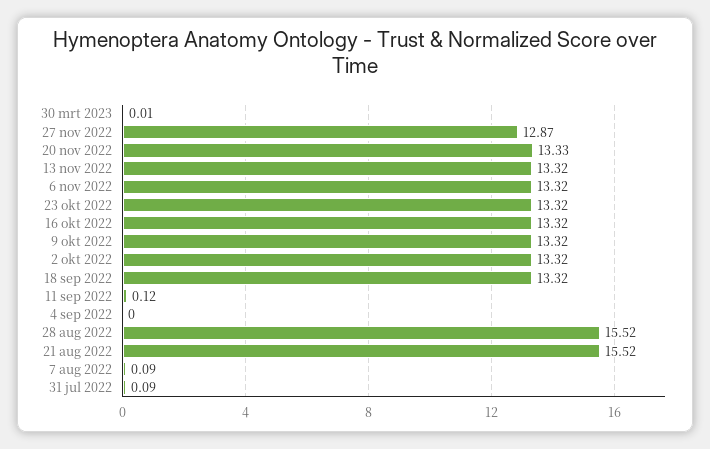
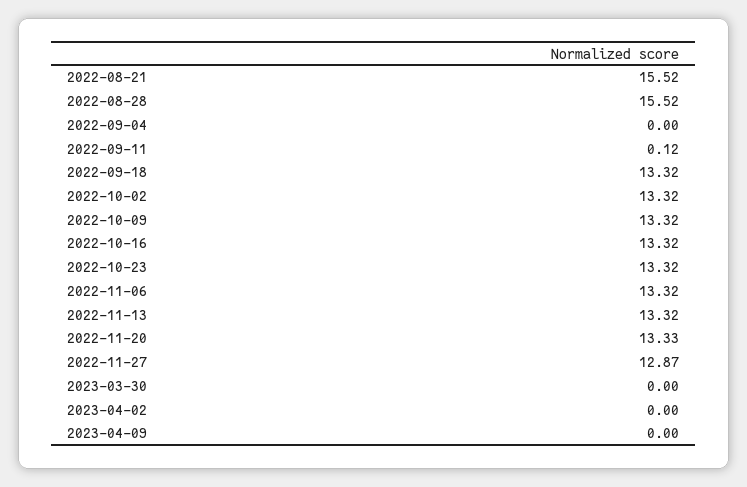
30 mrt 2023: 0.01 -> 0
7 aug 2022: 0.09 -> none
31 jul 2022: 0.09 -> none
2023-04-02: none -> 0
2023-04-09: none -> 0

